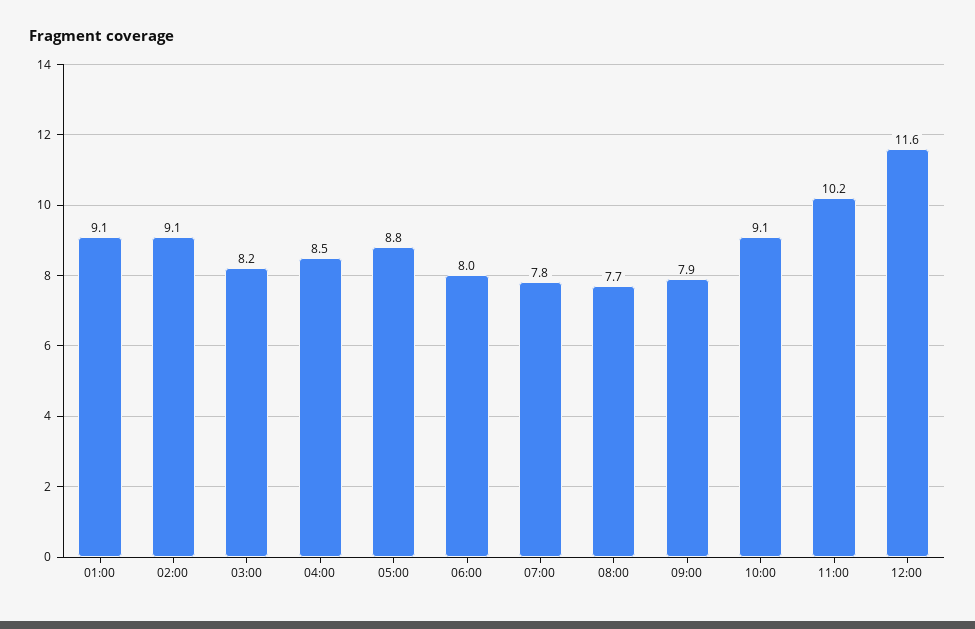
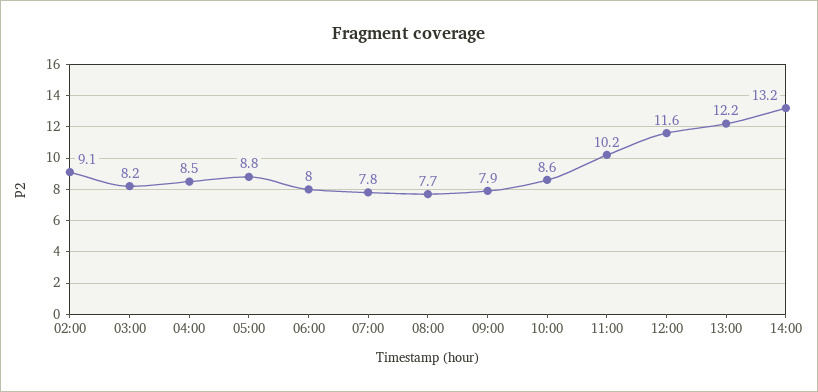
01:00: 9.1 -> none
10:00: 9.1 -> 8.6
13:00: none -> 12.2
14:00: none -> 13.2

